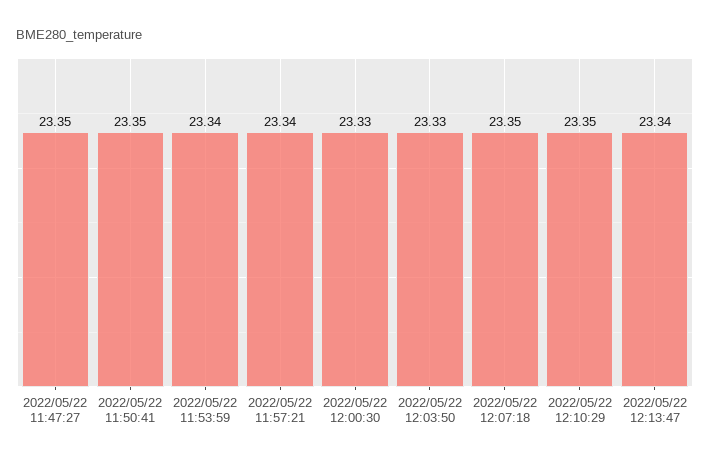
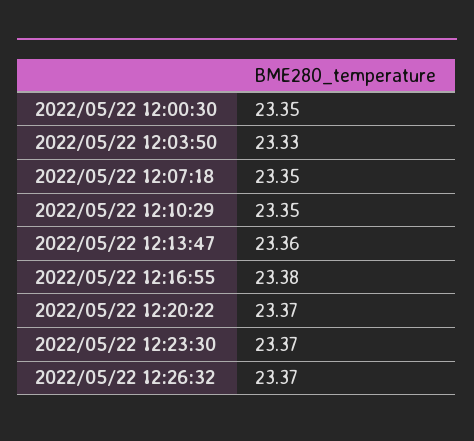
2022/05/22 11:47:27: 23.35 -> none
2022/05/22 11:50:41: 23.35 -> none
2022/05/22 11:53:59: 23.34 -> none
2022/05/22 11:57:21: 23.34 -> none
2022/05/22 12:00:30: 23.33 -> 23.35
2022/05/22 12:13:47: 23.34 -> 23.36
2022/05/22 12:16:55: none -> 23.38
2022/05/22 12:20:22: none -> 23.37
2022/05/22 12:23:30: none -> 23.37
2022/05/22 12:26:32: none -> 23.37

